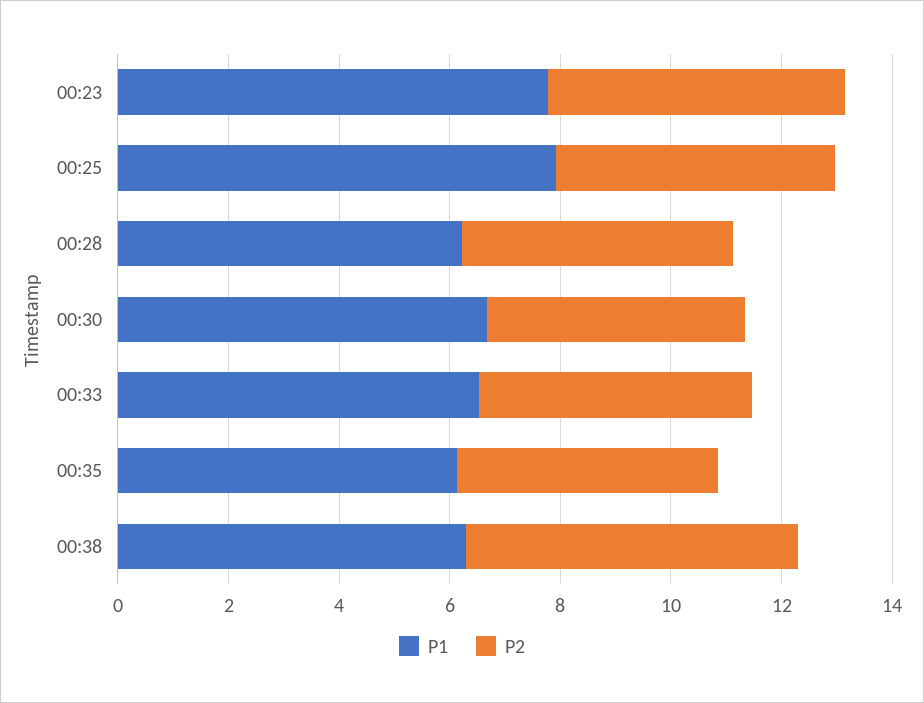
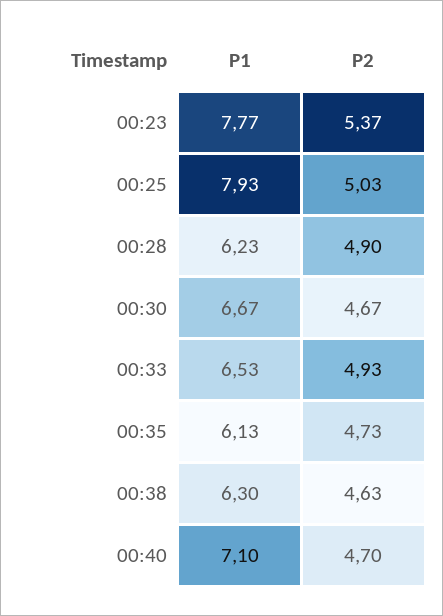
P2, 00:38: 6 -> 4.63
P1, 00:40: none -> 7.1
P2, 00:40: none -> 4.7

